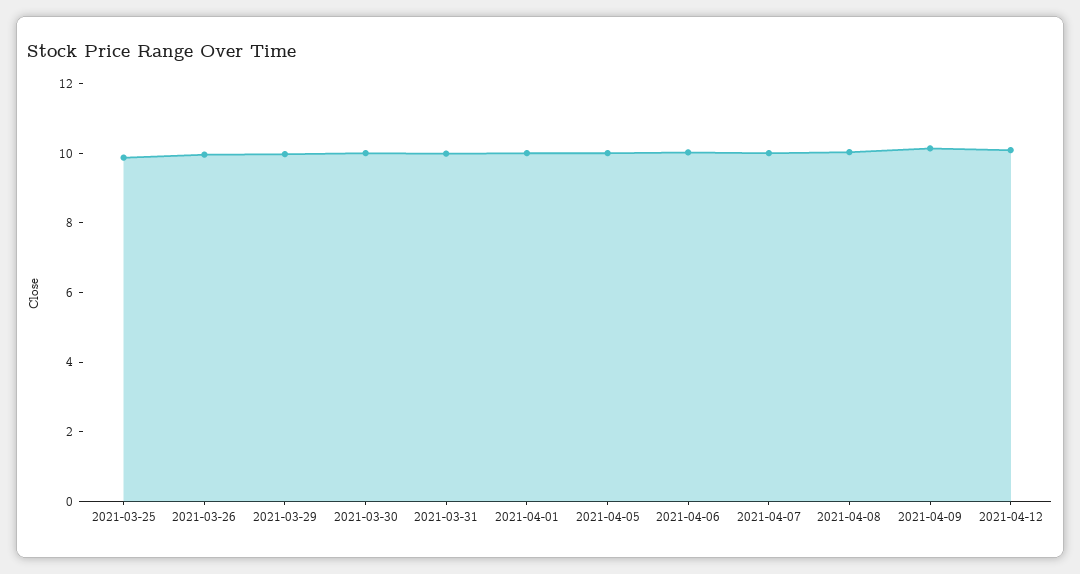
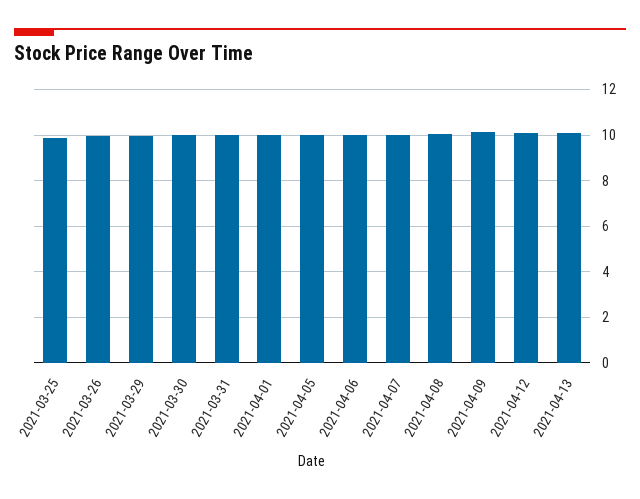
2021-04-13: none -> 10

